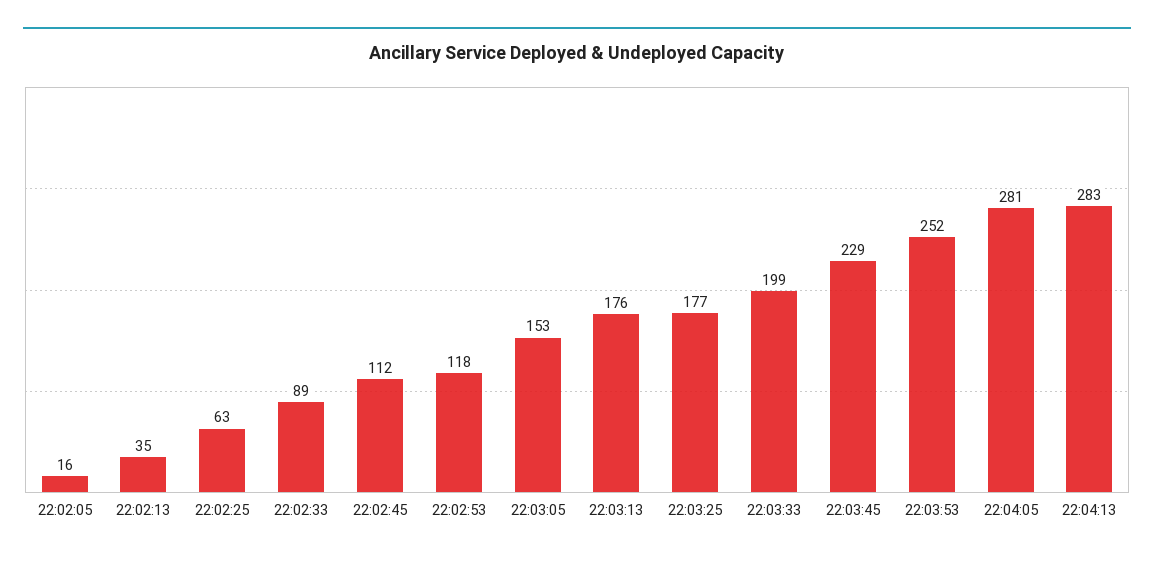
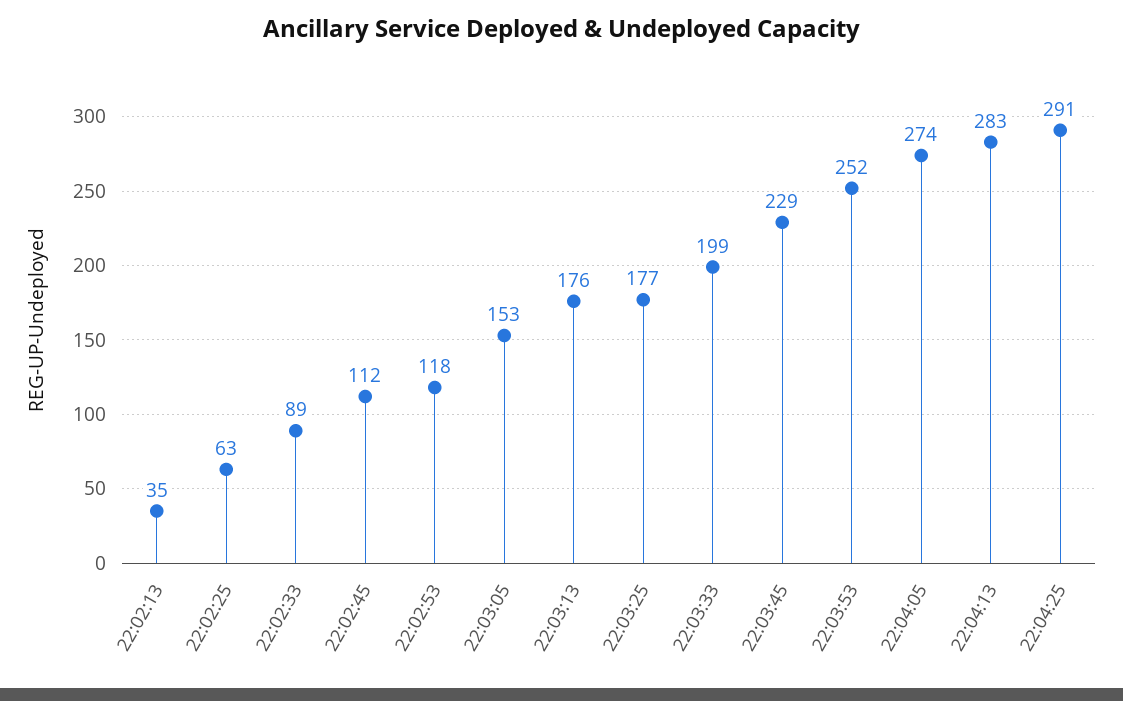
22:02:05: 16 -> none
22:04:05: 281 -> 274
22:04:25: none -> 291

